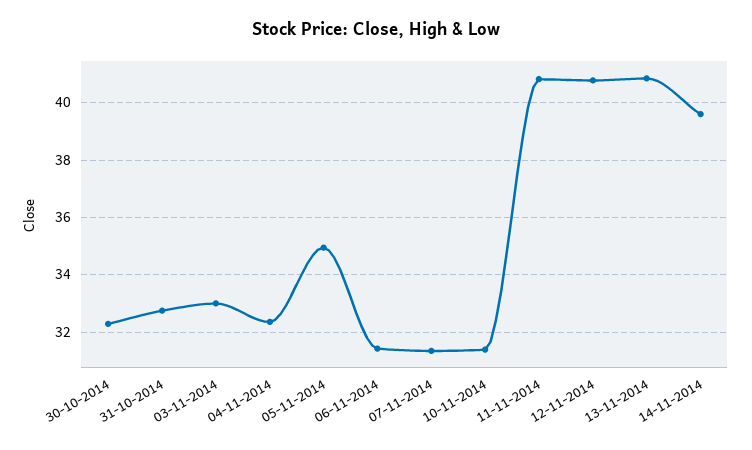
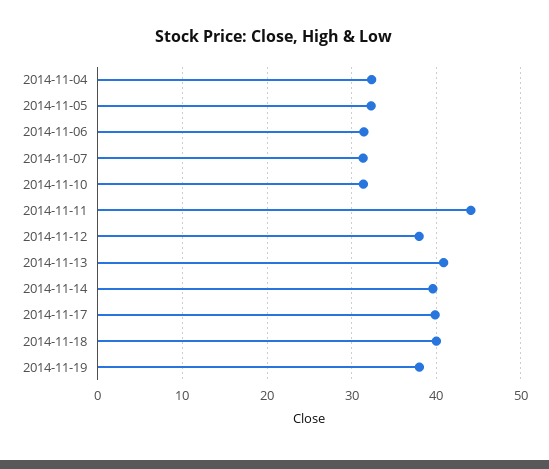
30-10-2014: 32.25 -> none
31-10-2014: 32.75 -> none
03-11-2014: 33 -> none
05-11-2014: 35 -> 32
11-11-2014: 40.75 -> 44
12-11-2014: 40.75 -> 38
2014-11-17: none -> 40
2014-11-18: none -> 40
2014-11-19: none -> 38

